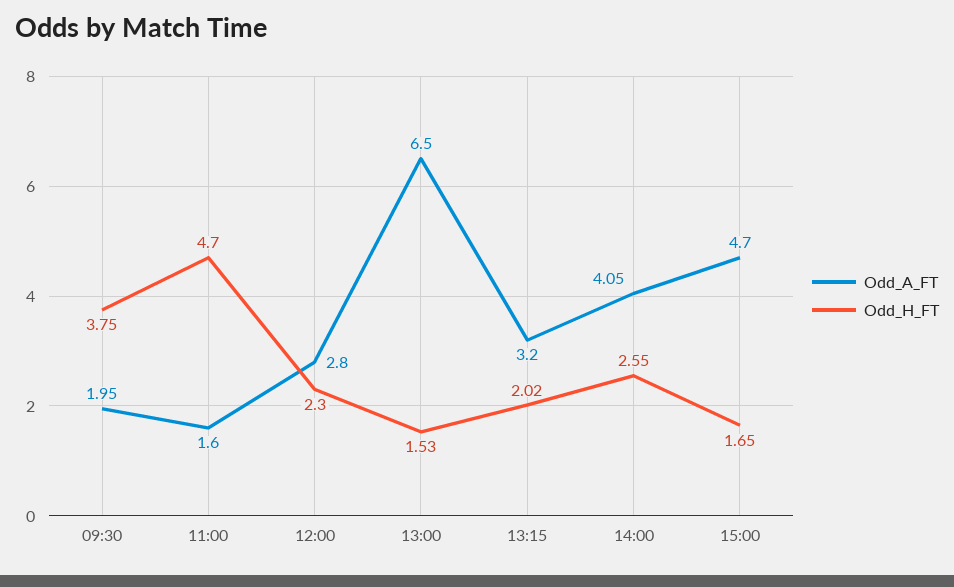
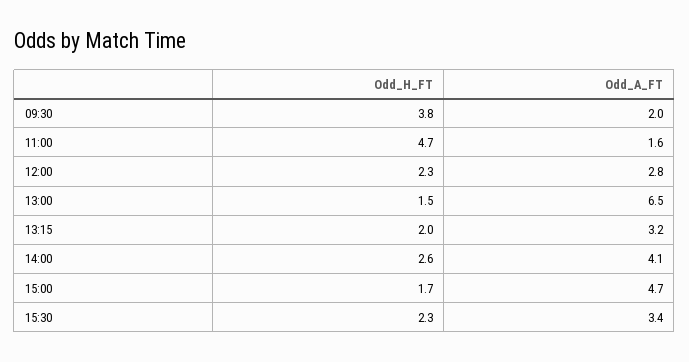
Odd_H_FT, 15:30: none -> 2.3
Odd_A_FT, 15:30: none -> 3.4

